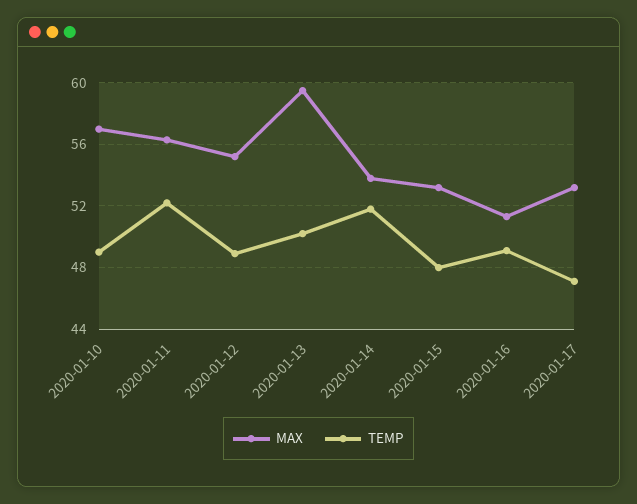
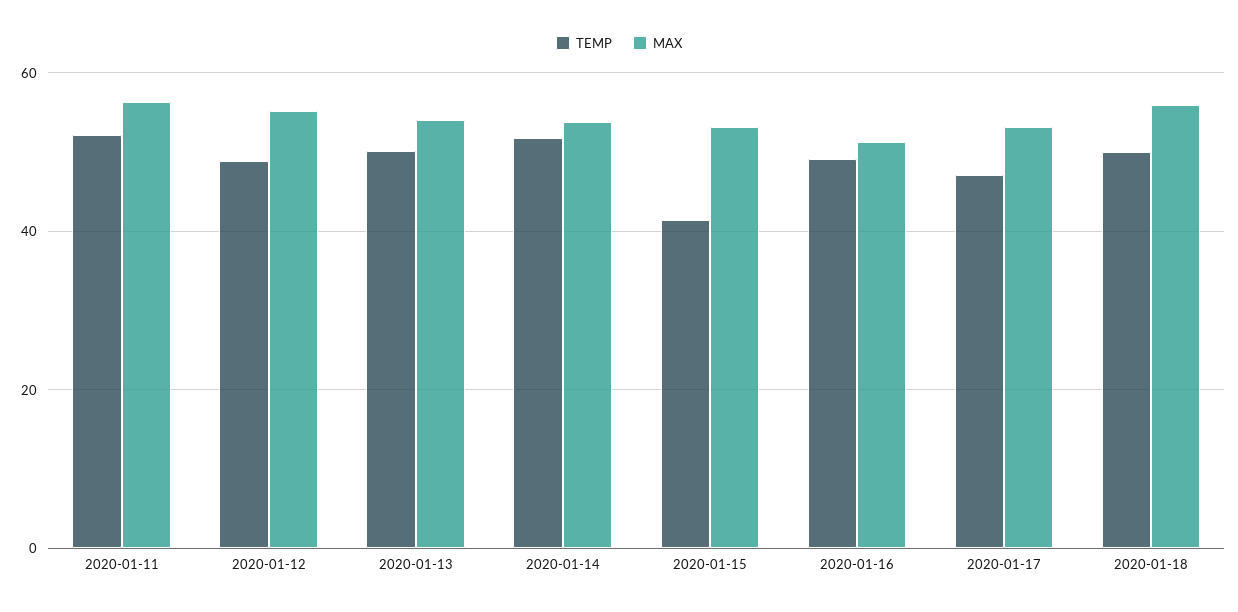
MAX, 2020-01-10: 57 -> none
TEMP, 2020-01-10: 49 -> none
MAX, 2020-01-13: 59.5 -> 54
TEMP, 2020-01-15: 48 -> 42
TEMP, 2020-01-18: none -> 50
MAX, 2020-01-18: none -> 56

